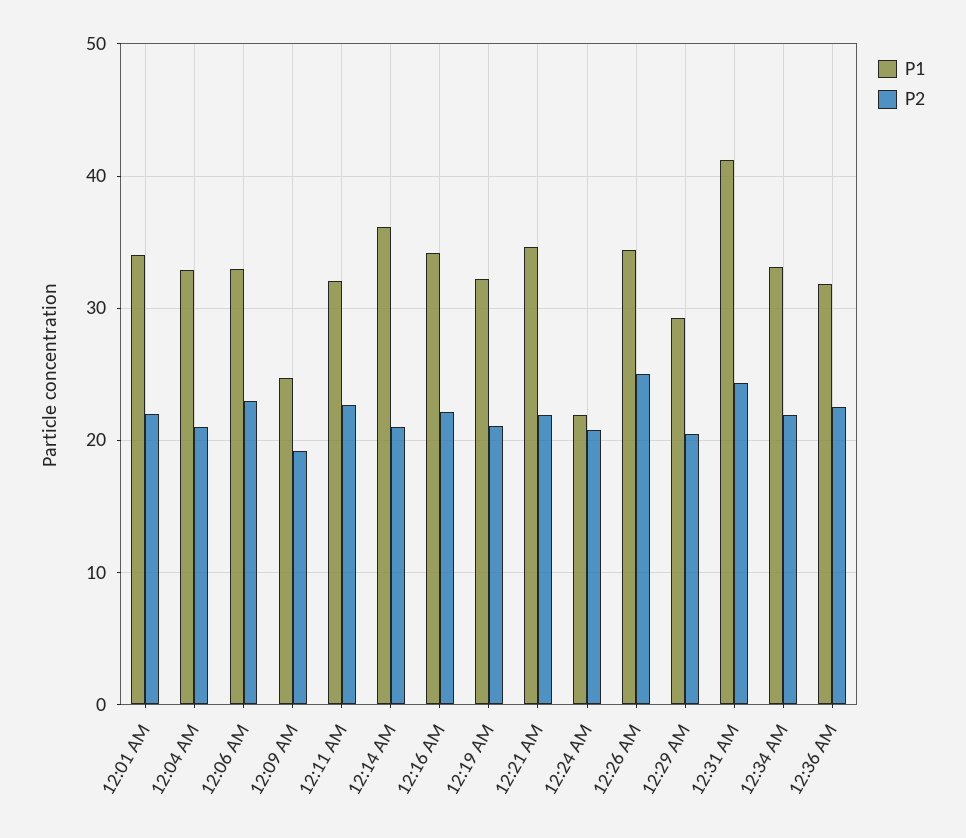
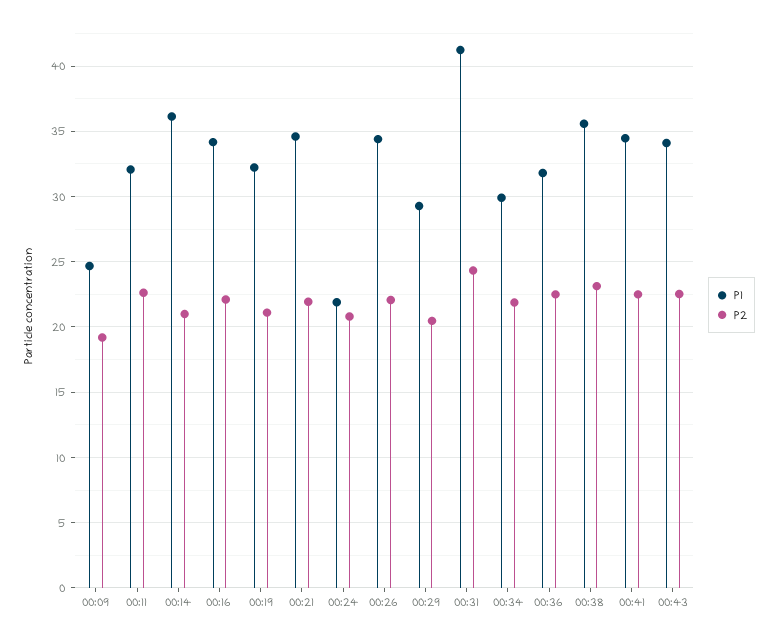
P1, 12:01 AM: 34 -> none
P2, 12:01 AM: 22 -> none
P1, 12:04 AM: 33 -> none
P2, 12:04 AM: 21 -> none
P1, 12:06 AM: 33 -> none
P2, 12:06 AM: 23 -> none
P2, 12:26 AM: 25 -> 22
P1, 12:34 AM: 33 -> 30
P1, 00:38: none -> 35.5
P2, 00:38: none -> 23
P1, 00:41: none -> 34.5
P2, 00:41: none -> 22.5
P1, 00:43: none -> 34
P2, 00:43: none -> 22.5

